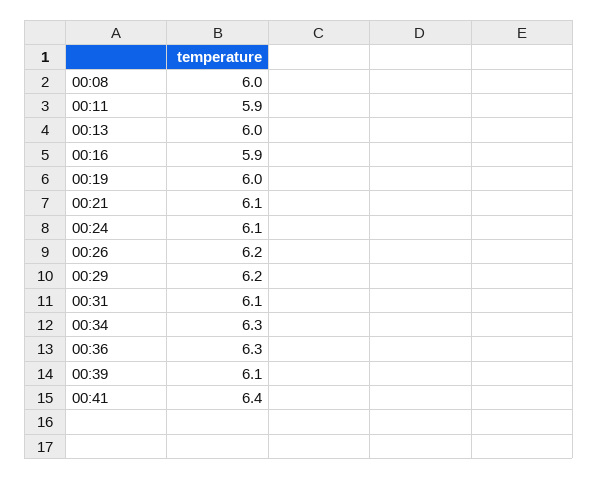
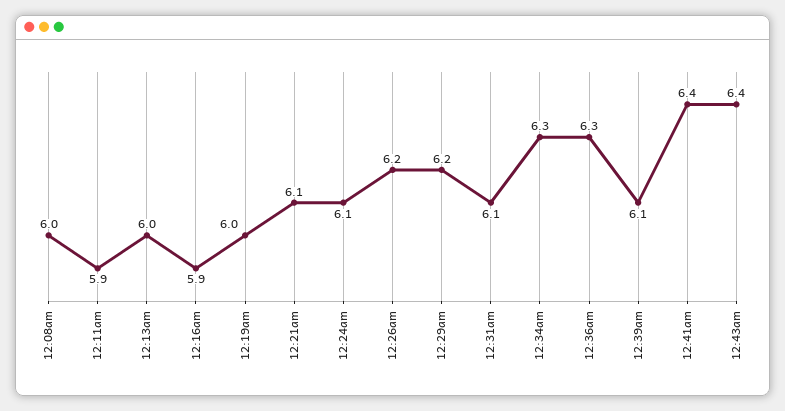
12:43am: none -> 6.4

